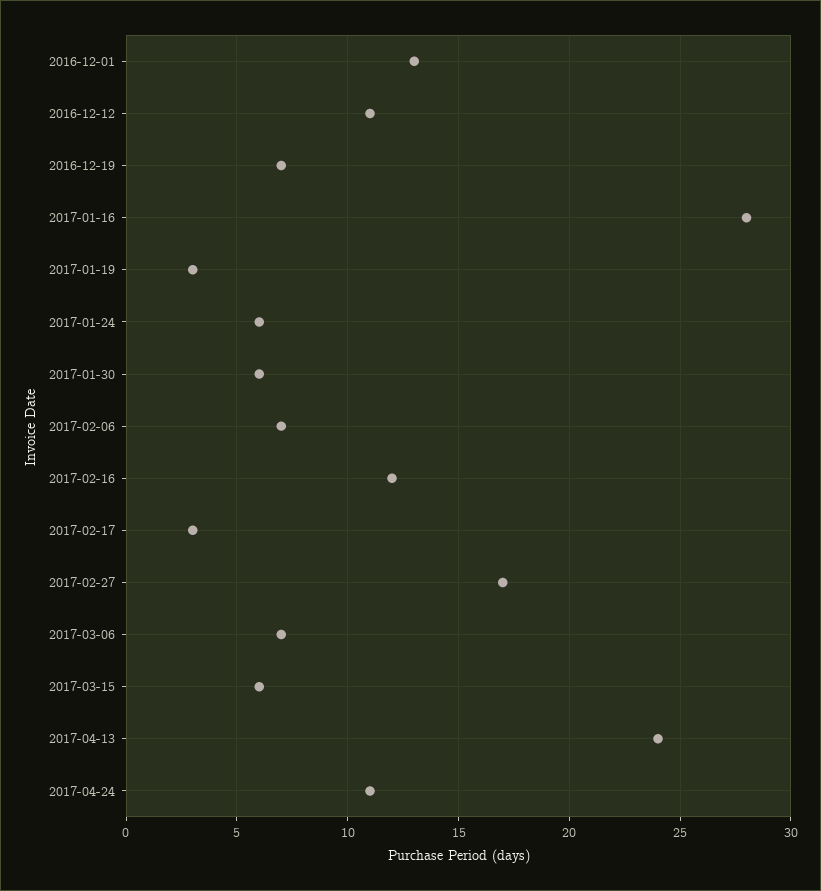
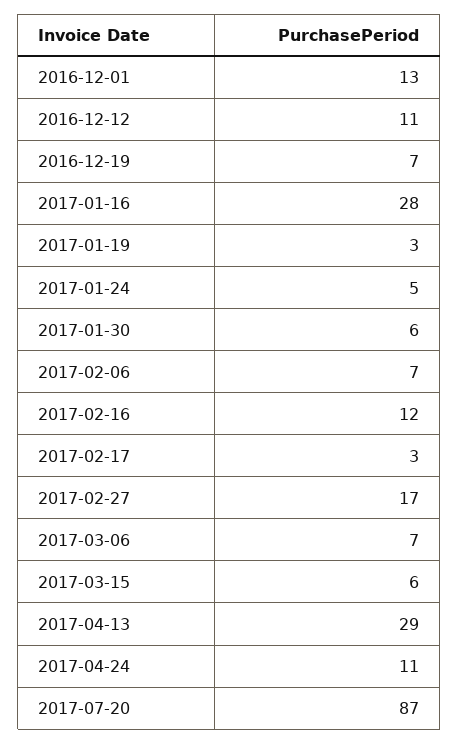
2017-01-24: 6 -> 5
2017-04-13: 24 -> 29
2017-07-20: none -> 87

